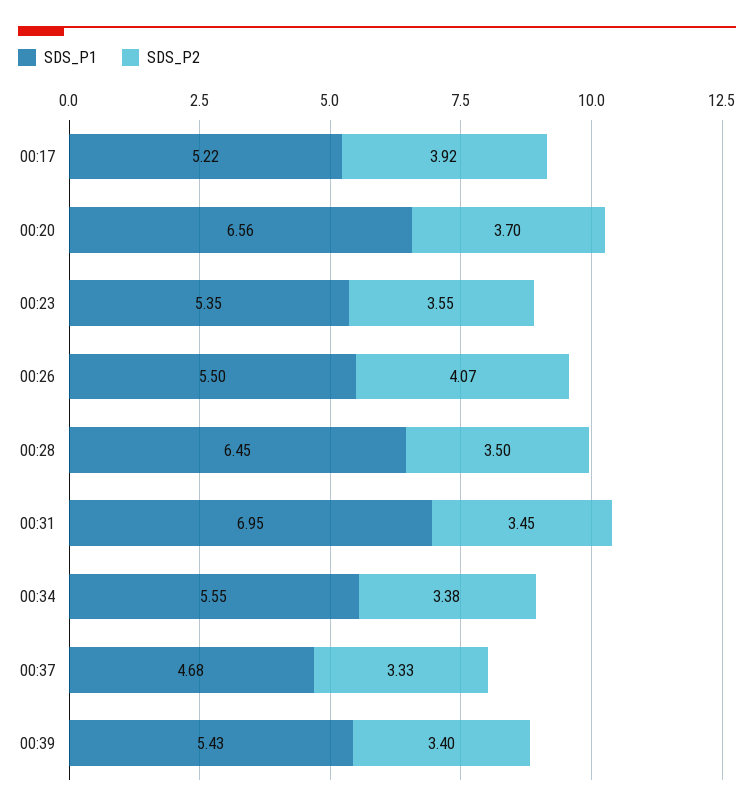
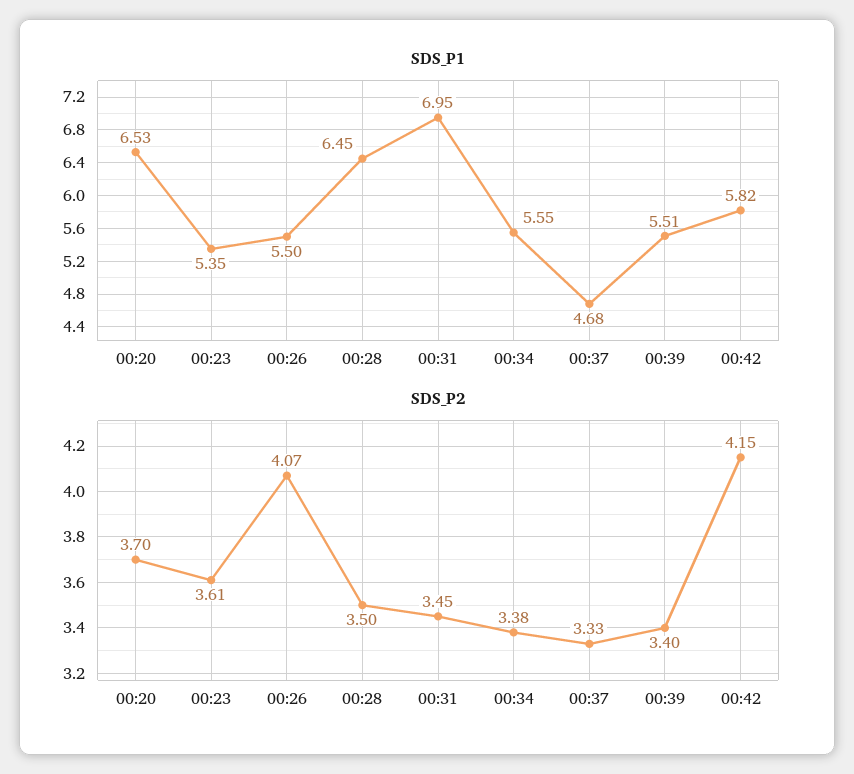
SDS_P1, 00:17: 5.22 -> none
SDS_P2, 00:17: 3.92 -> none
SDS_P1, 00:20: 6.56 -> 6.53
SDS_P2, 00:23: 3.55 -> 3.61
SDS_P1, 00:39: 5.43 -> 5.51
SDS_P1, 00:42: none -> 5.82
SDS_P2, 00:42: none -> 4.15

